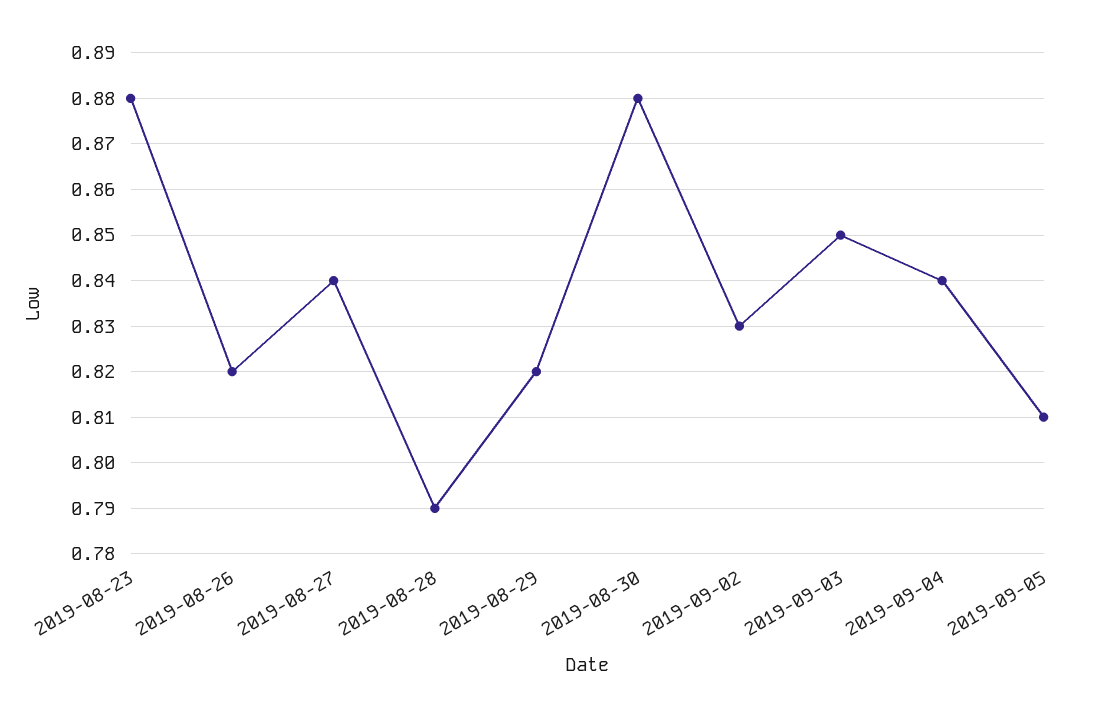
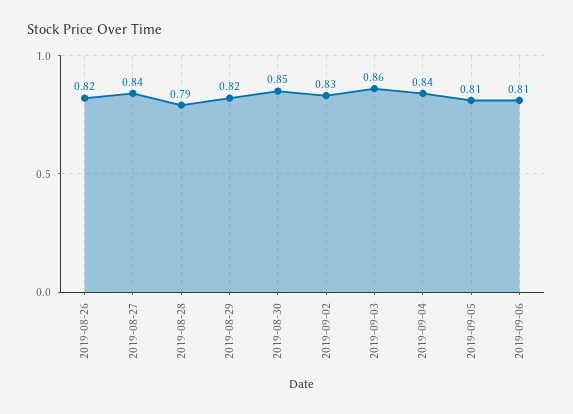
2019-08-23: 0.88 -> none
2019-08-30: 0.88 -> 0.85
2019-09-03: 0.85 -> 0.86
2019-09-06: none -> 0.81

